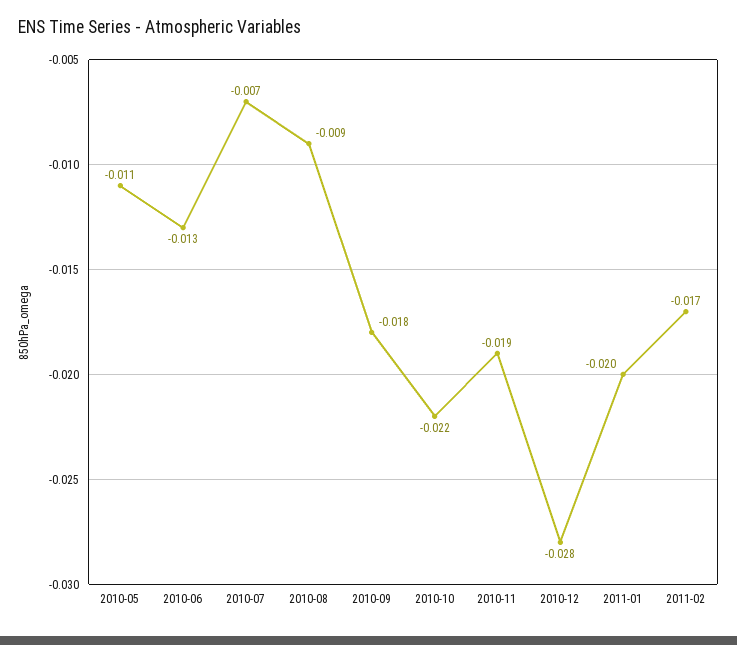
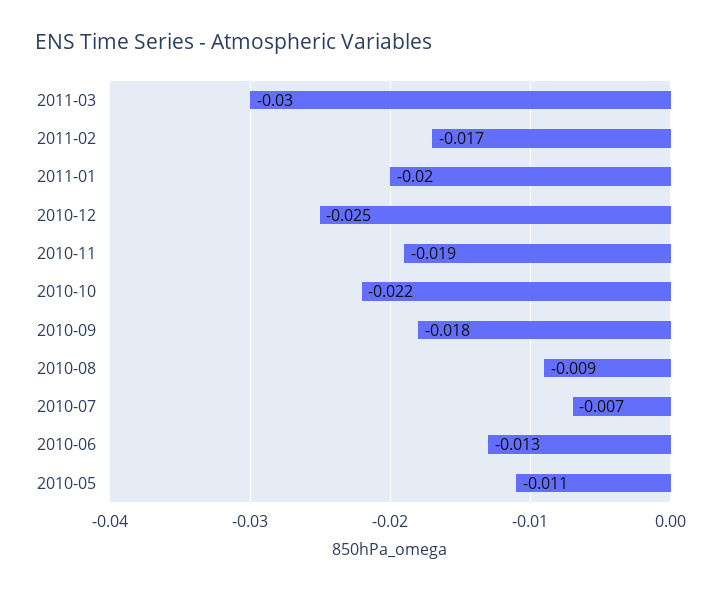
2010-12: -0.028 -> -0.025
2011-03: none -> -0.03

